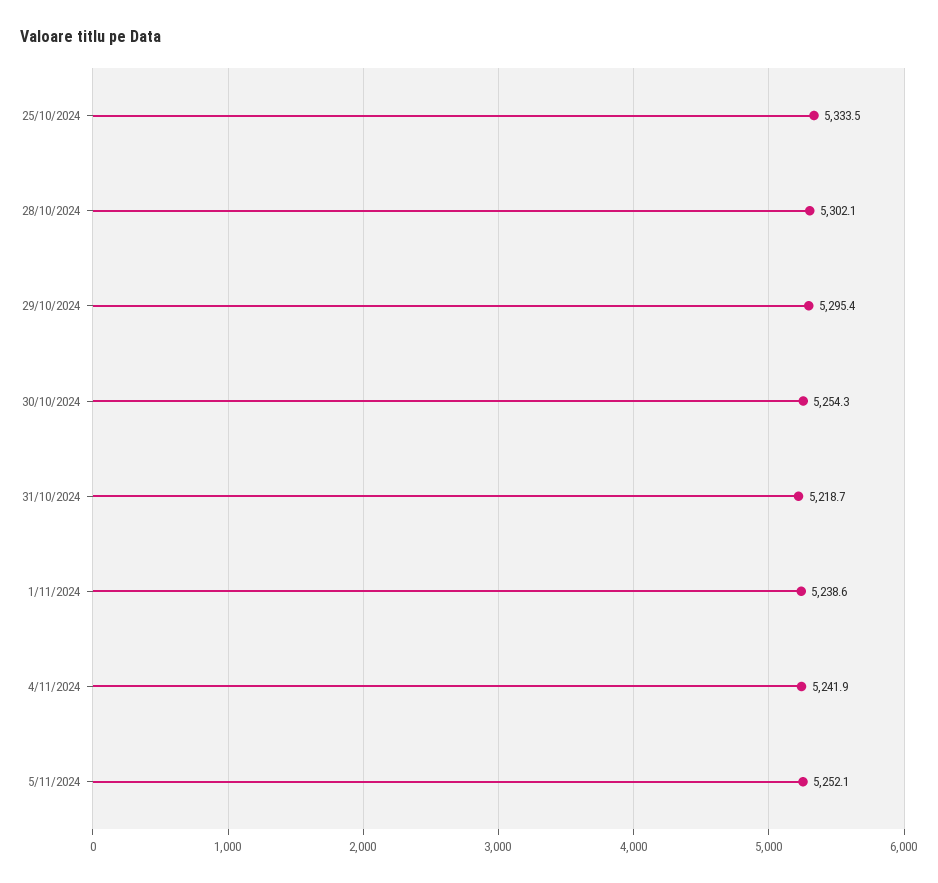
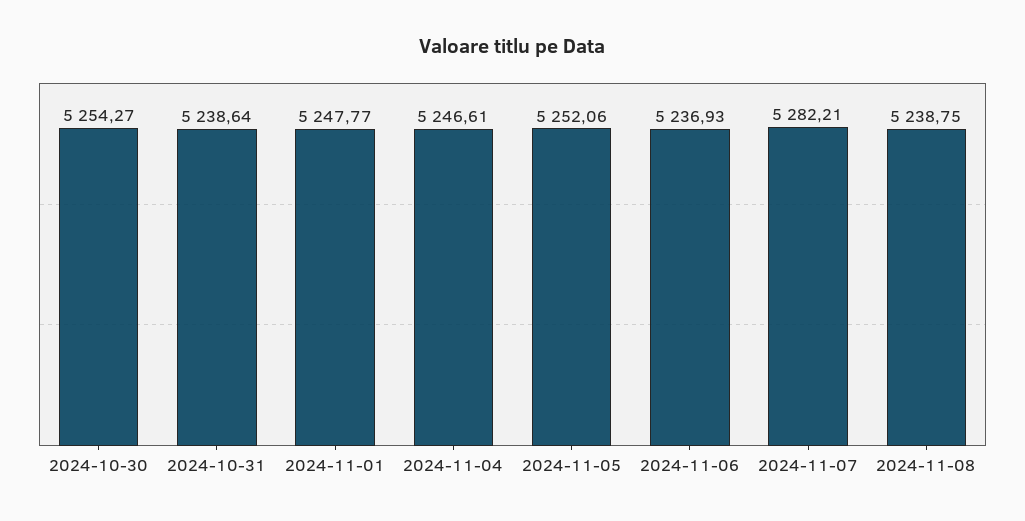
25/10/2024: 5333.5 -> none
28/10/2024: 5302.1 -> none
29/10/2024: 5295.4 -> none
31/10/2024: 5218.7 -> 5238.64
1/11/2024: 5238.6 -> 5247.77
4/11/2024: 5241.9 -> 5246.61
2024-11-06: none -> 5236.93
2024-11-07: none -> 5282.21
2024-11-08: none -> 5238.75

